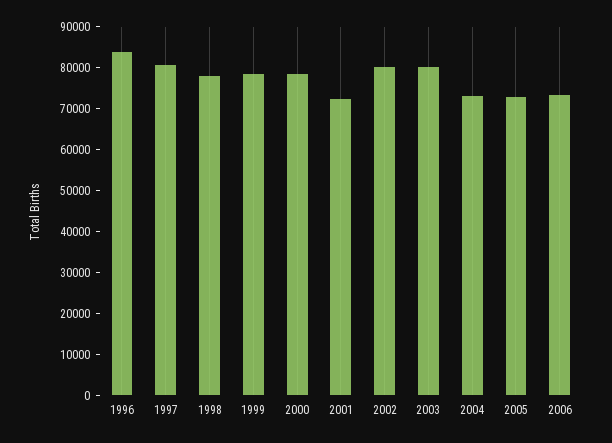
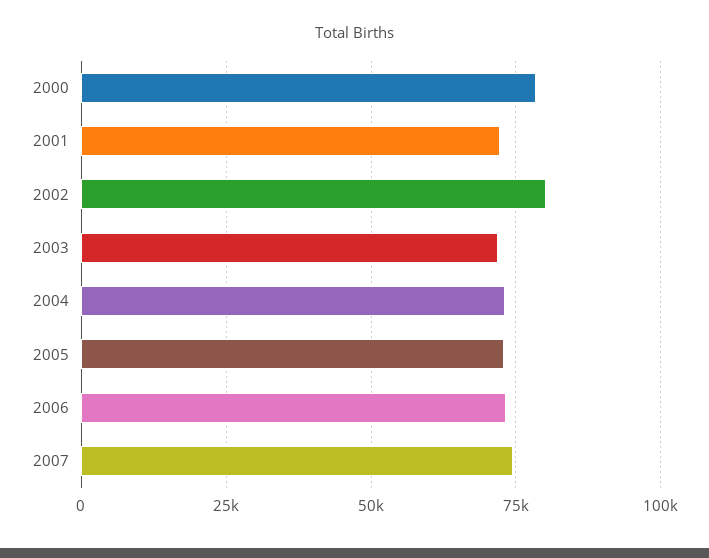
1996: 84000 -> none
1997: 80000 -> none
1998: 78000 -> none
1999: 78000 -> none
2003: 80000 -> 72500
2007: none -> 75000

